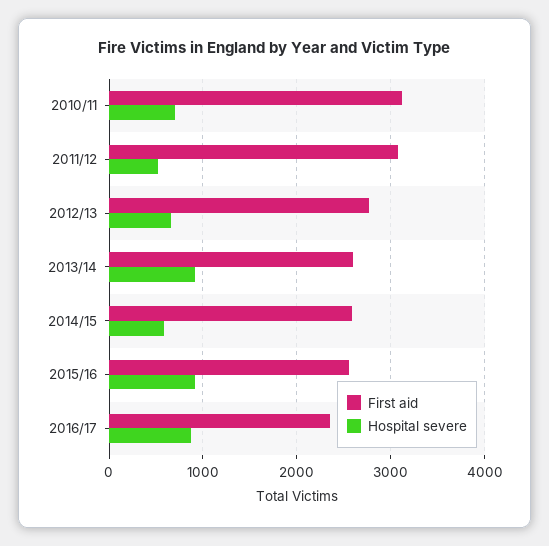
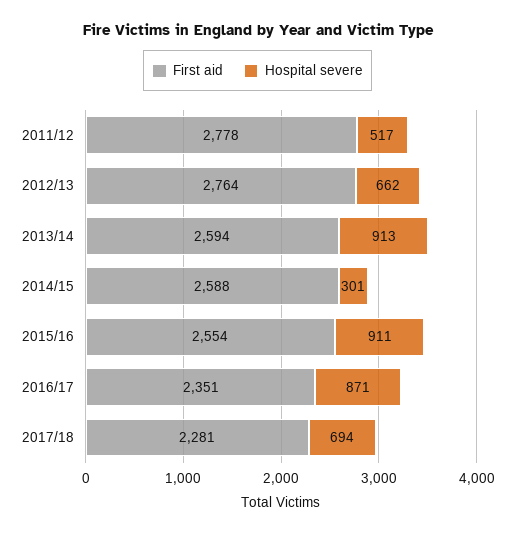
First aid, 2010/11: 3100 -> none
Hospital severe, 2010/11: 700 -> none
First aid, 2011/12: 3100 -> 2778
Hospital severe, 2014/15: 600 -> 301
First aid, 2017/18: none -> 2281
Hospital severe, 2017/18: none -> 694

